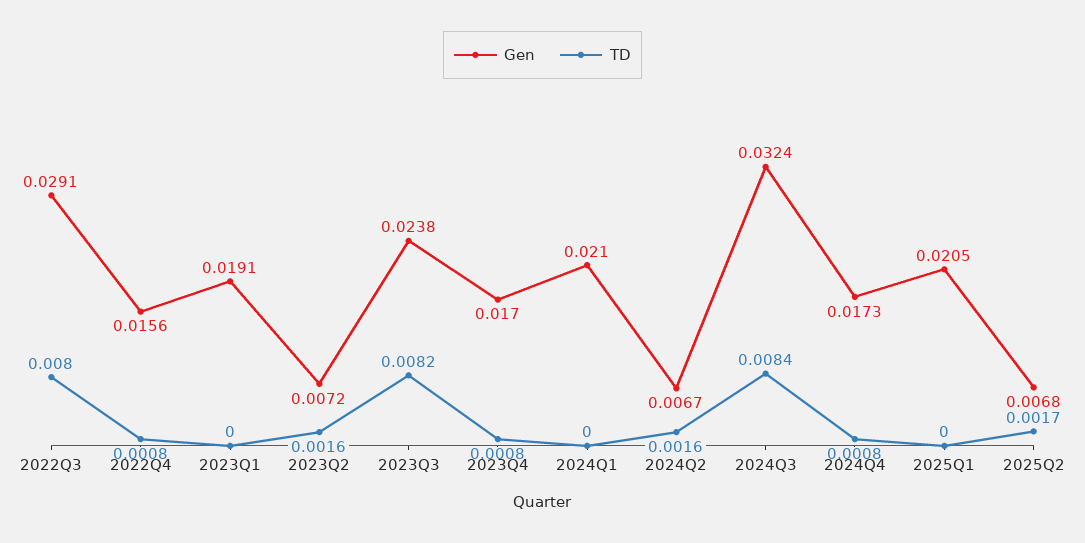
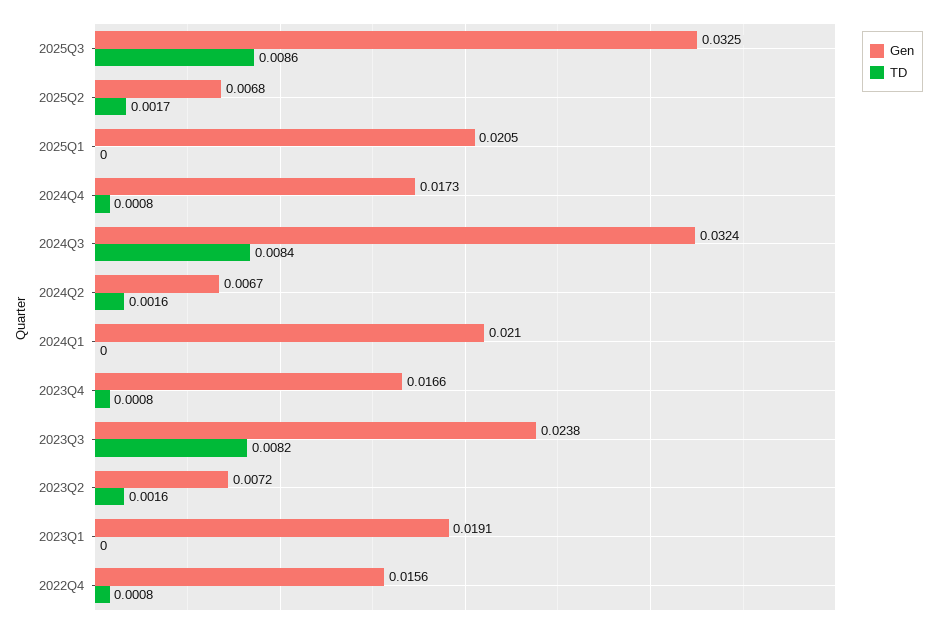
Gen, 2022Q3: 0.0291 -> none
TD, 2022Q3: 0.008 -> none
Gen, 2023Q4: 0.017 -> 0.0166
Gen, 2025Q3: none -> 0.0325
TD, 2025Q3: none -> 0.0086

